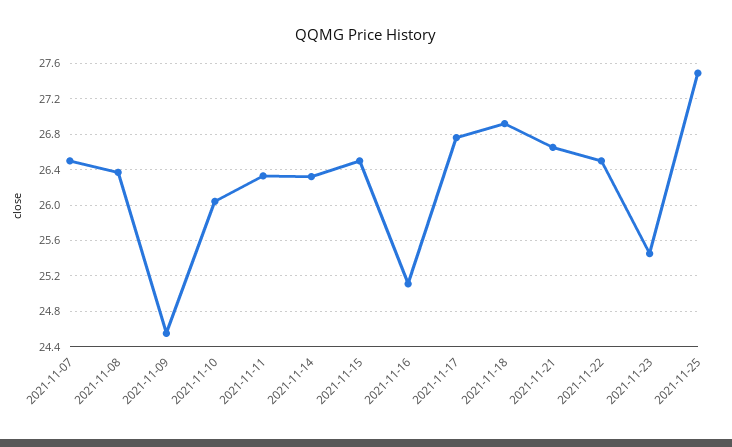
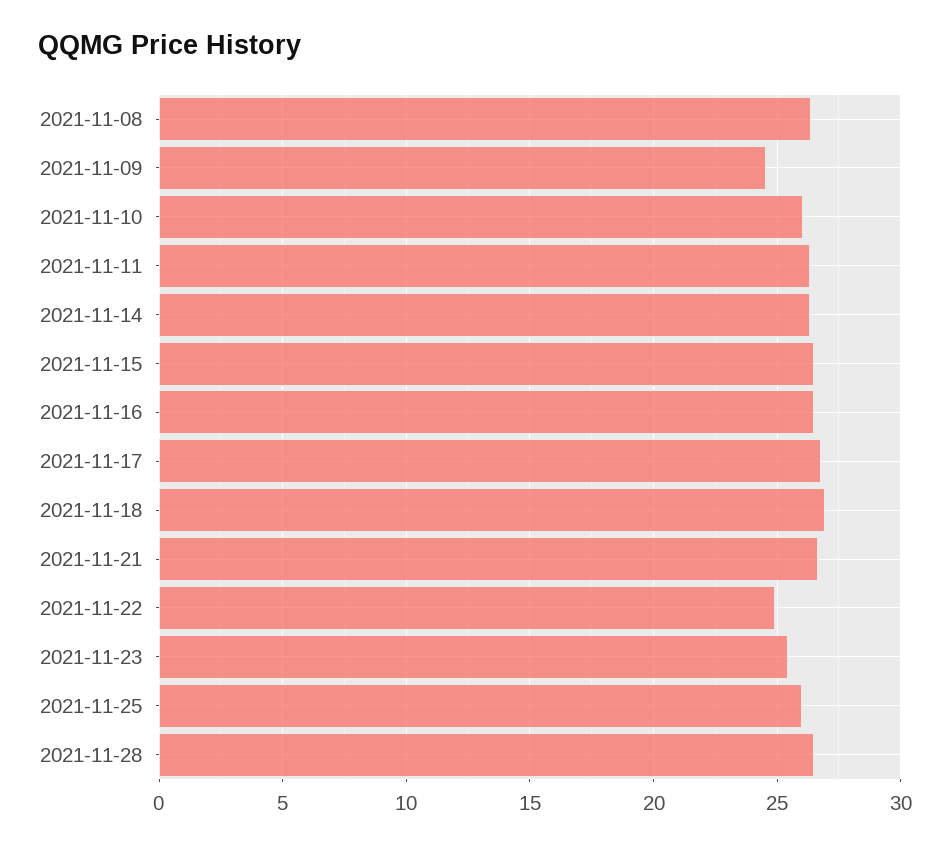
2021-11-07: 26.5 -> none
2021-11-16: 25.1 -> 26.5
2021-11-22: 26.5 -> 25
2021-11-25: 27.5 -> 26
2021-11-28: none -> 26.5

